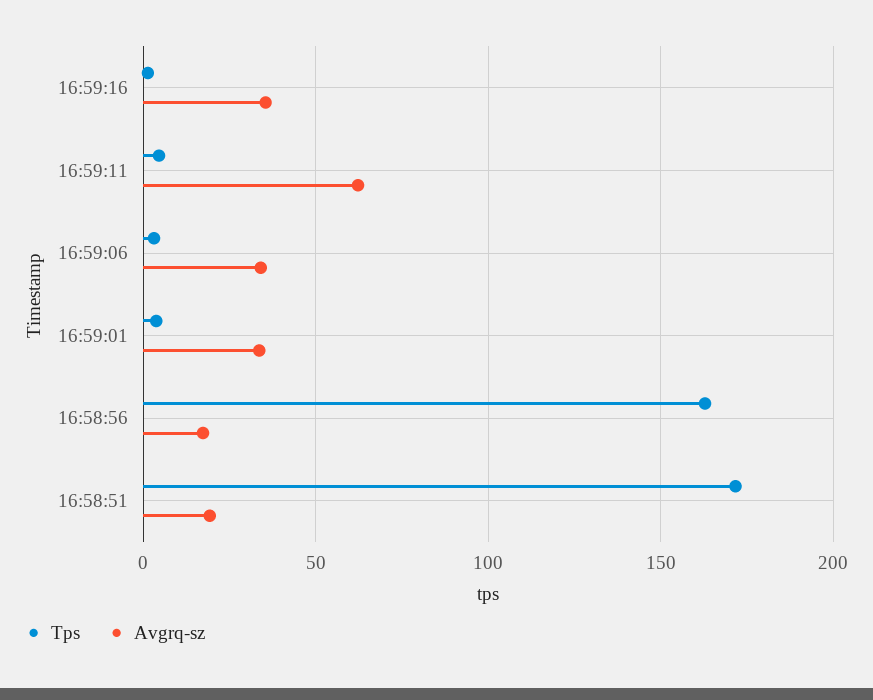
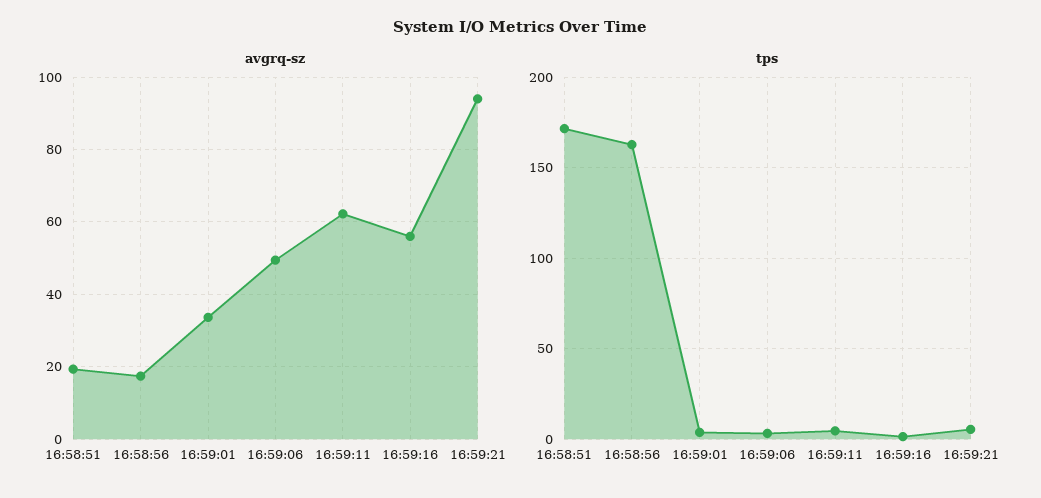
Avgrq-sz, 16:59:16: 35 -> 56
Avgrq-sz, 16:59:06: 35 -> 50
Avgrq-sz, 16:59:21: none -> 94
Tps, 16:59:21: none -> 5

